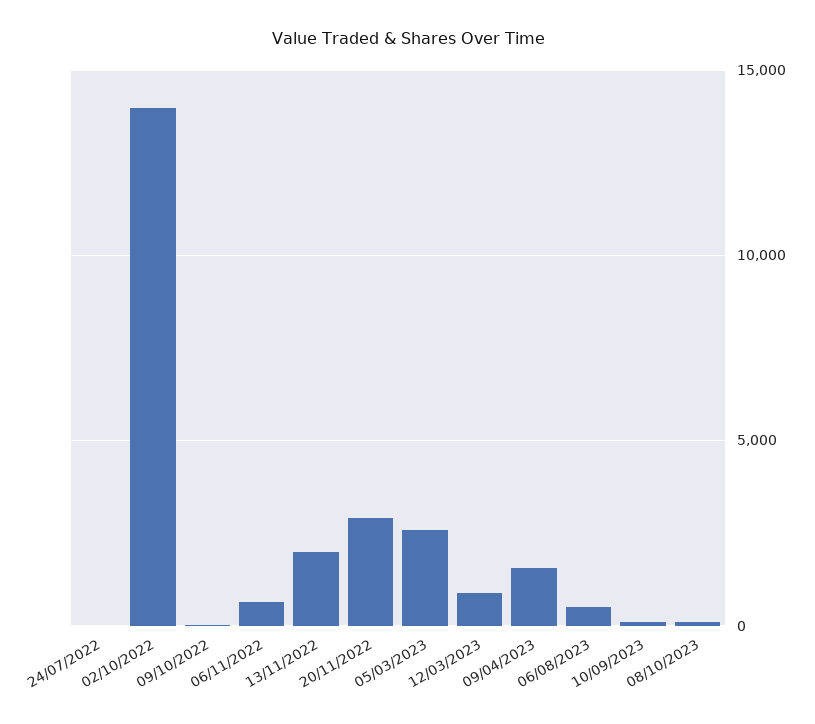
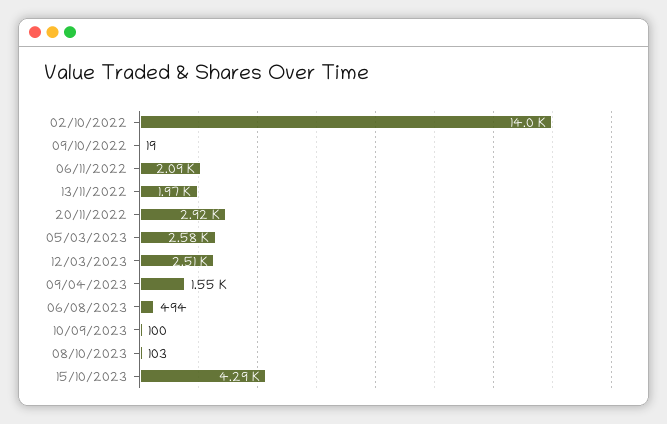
24/07/2022: 0 -> none
06/11/2022: 500 -> 2090
12/03/2023: 1000 -> 2510
15/10/2023: none -> 4290

